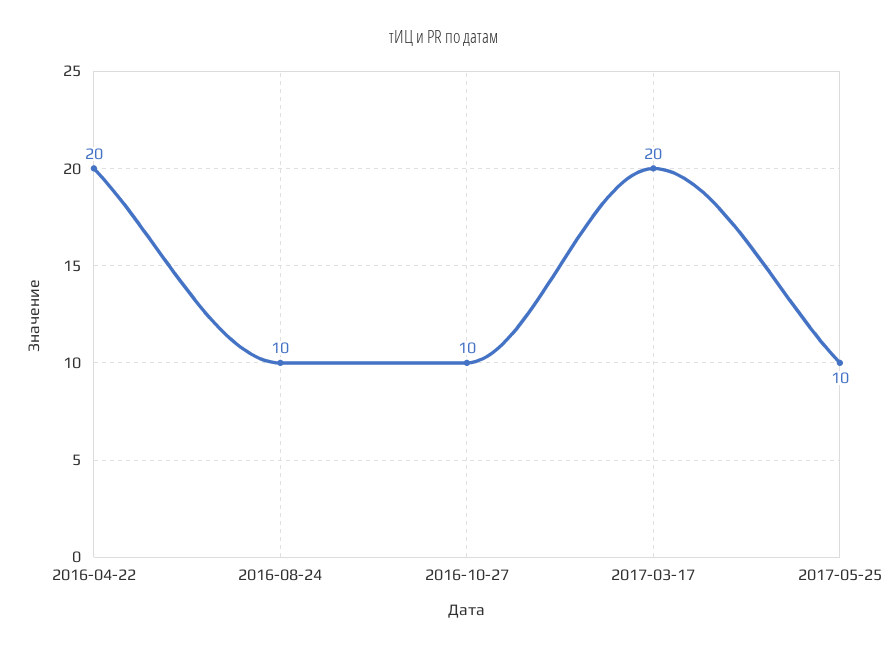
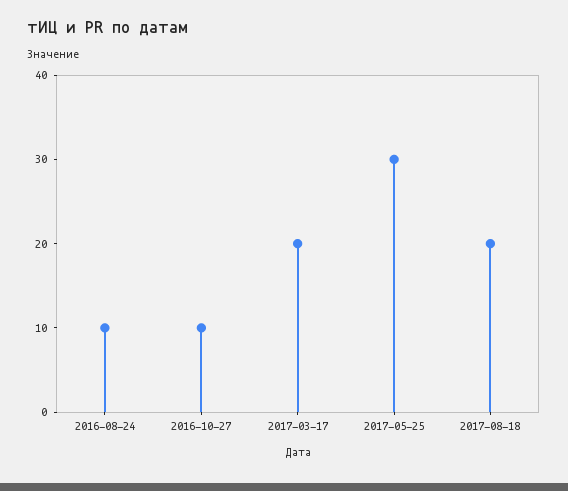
2016-04-22: 20 -> none
2017-05-25: 10 -> 30
2017-08-18: none -> 20

